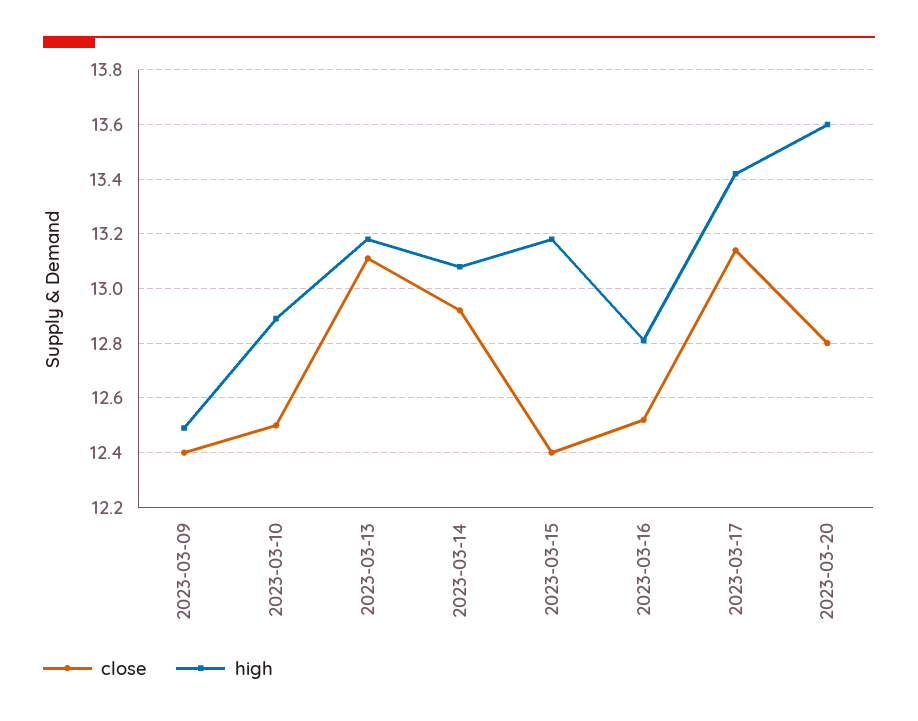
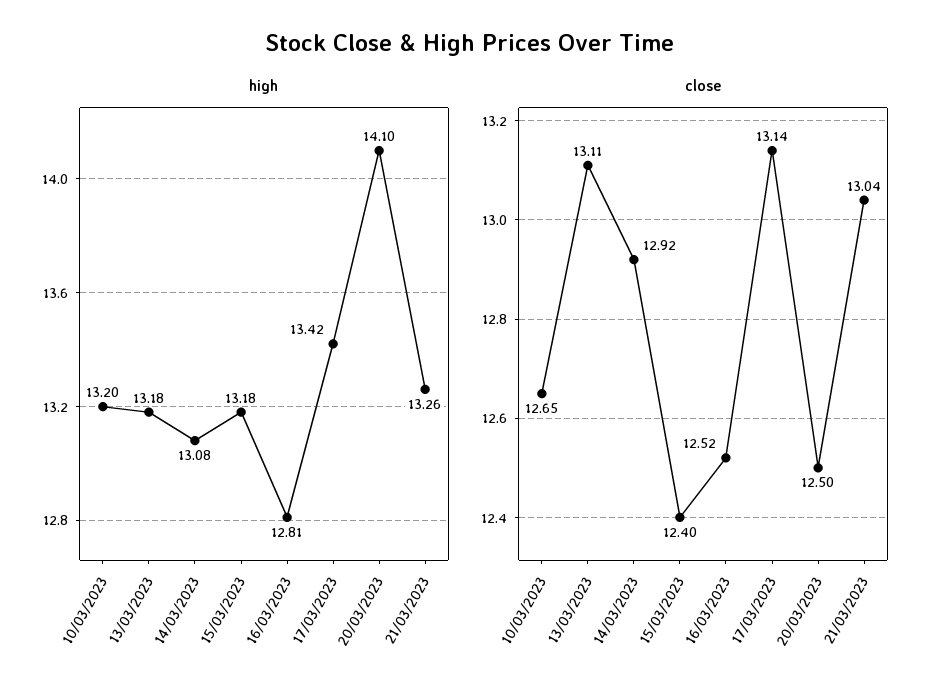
close, 2023-03-09: 12.4 -> none
high, 2023-03-09: 12.5 -> none
close, 2023-03-10: 12.5 -> 12.65
high, 2023-03-10: 12.9 -> 13.2
close, 2023-03-20: 12.8 -> 12.5
high, 2023-03-20: 13.6 -> 14.1
high, 21/03/2023: none -> 13.26
close, 21/03/2023: none -> 13.04

